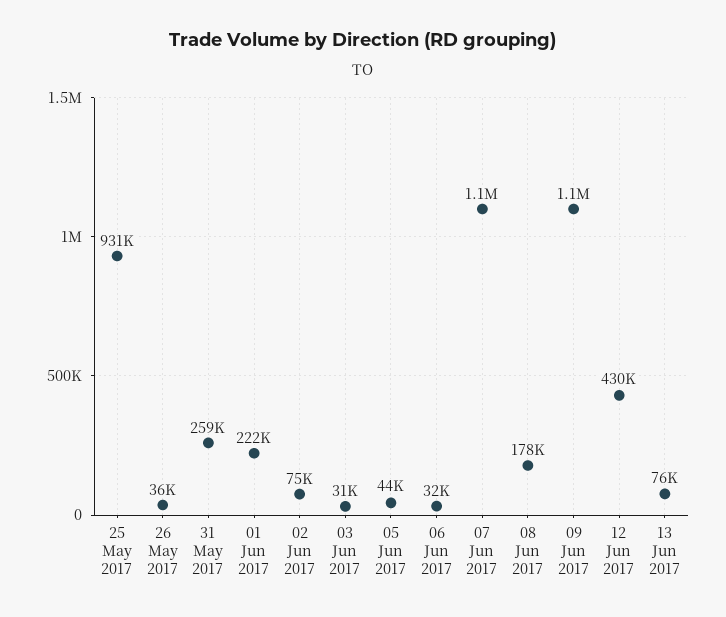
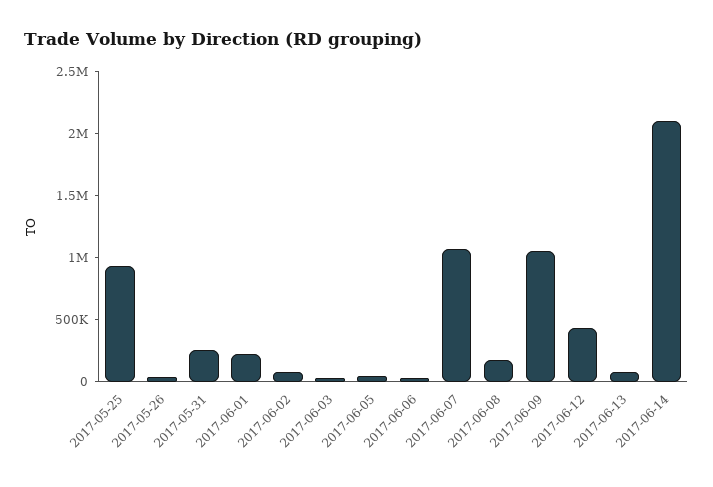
2017-06-14: none -> 2100000

